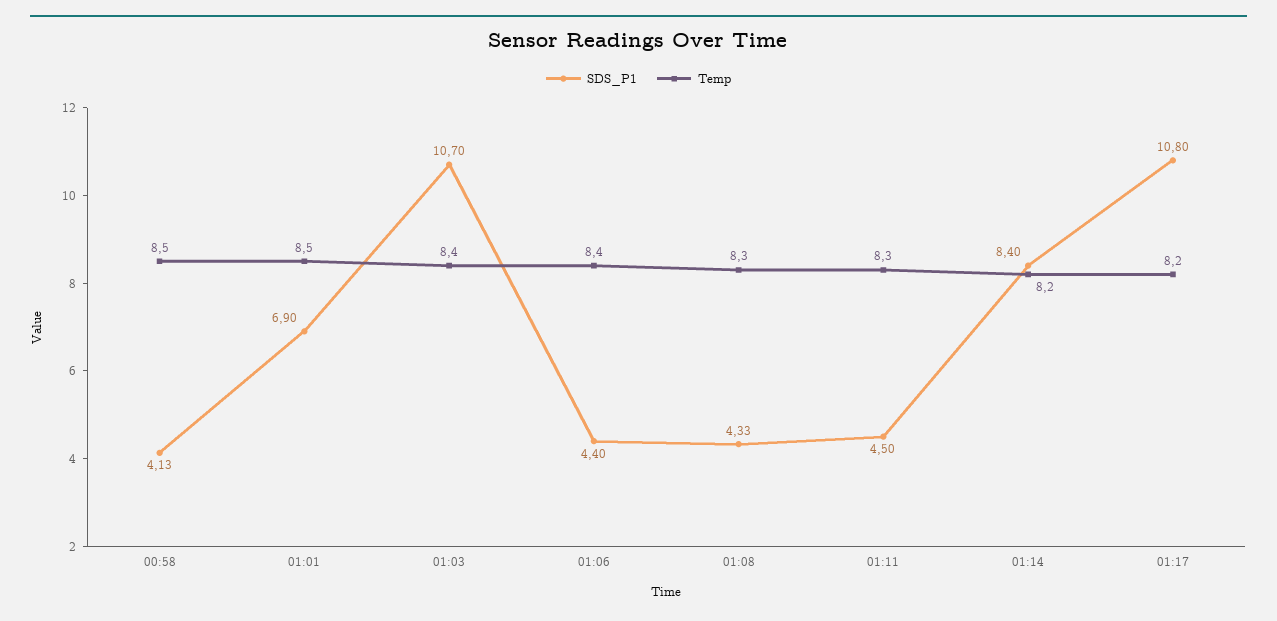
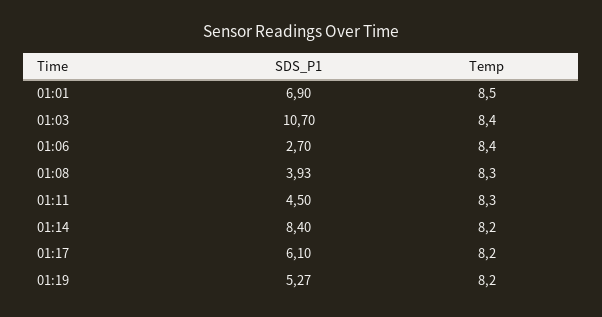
SDS_P1, 00:58: 4.13 -> none
Temp, 00:58: 8.5 -> none
SDS_P1, 01:06: 4.4 -> 2.7
SDS_P1, 01:08: 4.33 -> 3.93
SDS_P1, 01:17: 10.8 -> 6.1
SDS_P1, 01:19: none -> 5.27
Temp, 01:19: none -> 8.2

